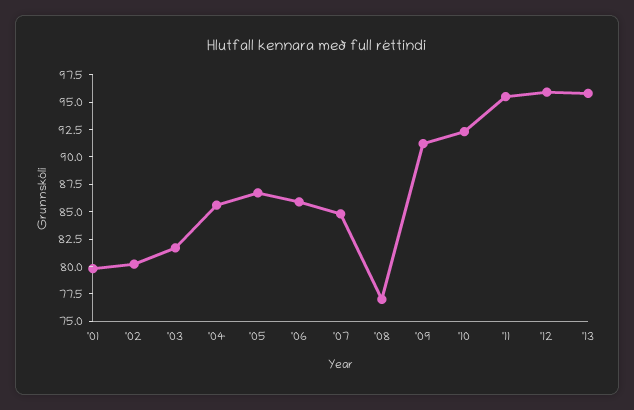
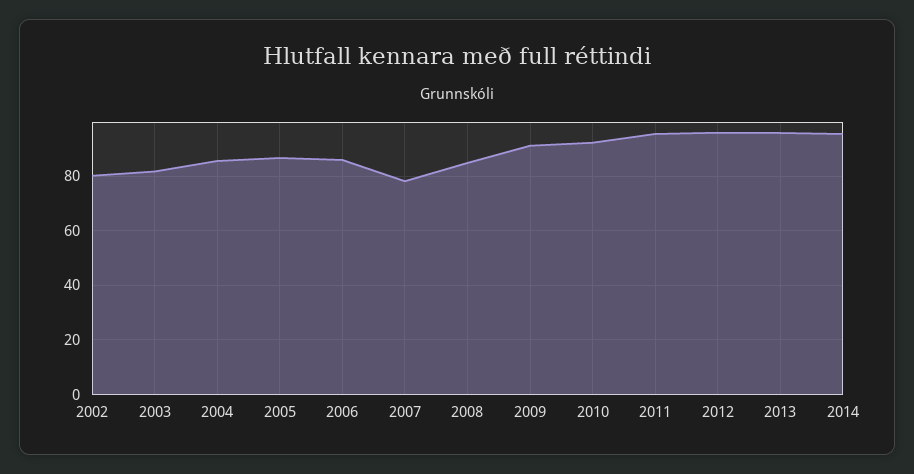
'01: 80 -> none
'07: 85 -> 77.5
'08: 77.5 -> 85
2014: none -> 95

